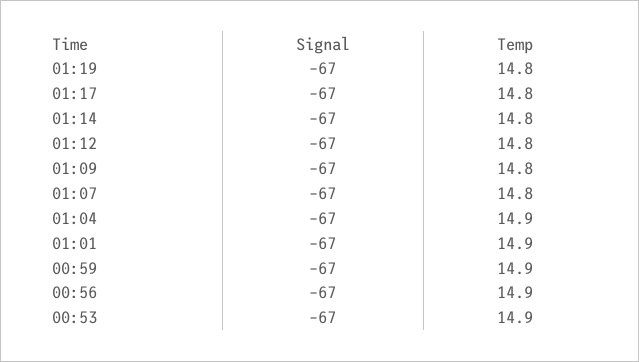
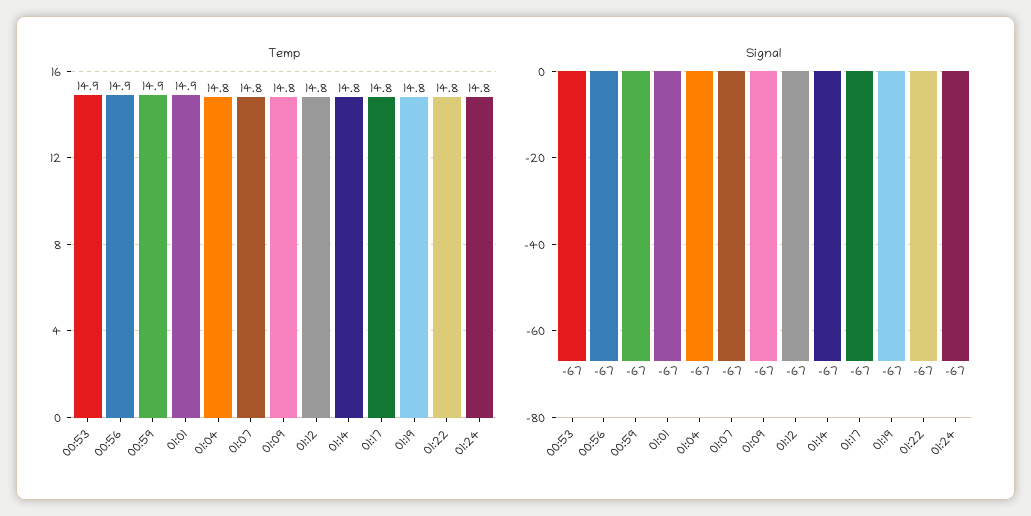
Temp, 01:04: 14.9 -> 14.8
Temp, 01:22: none -> 14.8
Temp, 01:24: none -> 14.8
Signal, 01:22: none -> -67
Signal, 01:24: none -> -67

